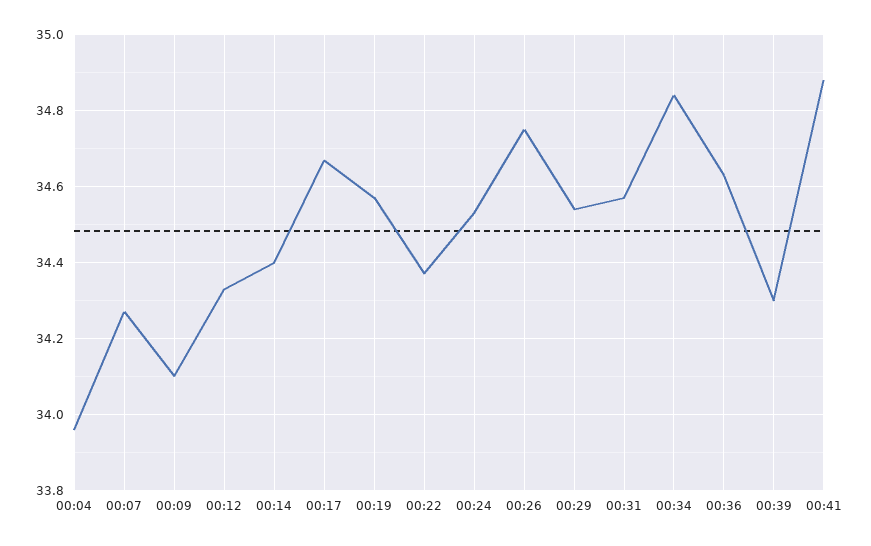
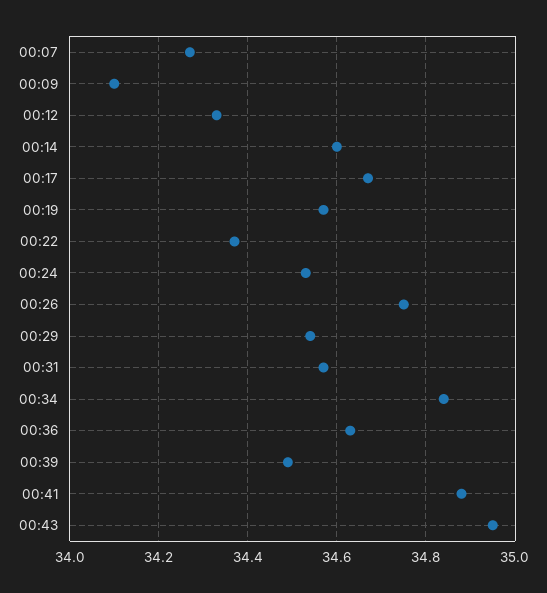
00:04: 33.95 -> none
00:14: 34.4 -> 34.6
00:39: 34.3 -> 34.5
00:43: none -> 34.95

